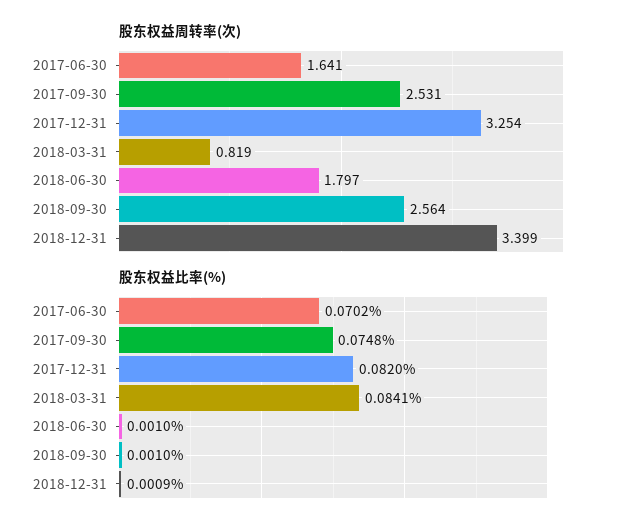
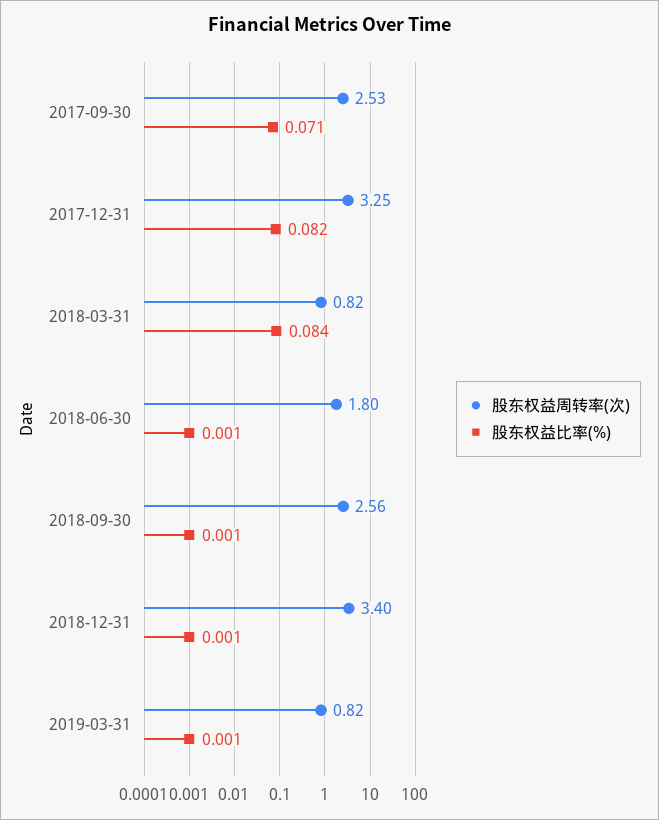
股东权益周转率(次), 2017-06-30: 1.641 -> none
股东权益比率(%), 2017-06-30: 0.0702 -> none
股东权益比率(%), 2017-09-30: 0.0748 -> 0.071
股东权益周转率(次), 2019-03-31: none -> 0.82
股东权益比率(%), 2019-03-31: none -> 0.001

